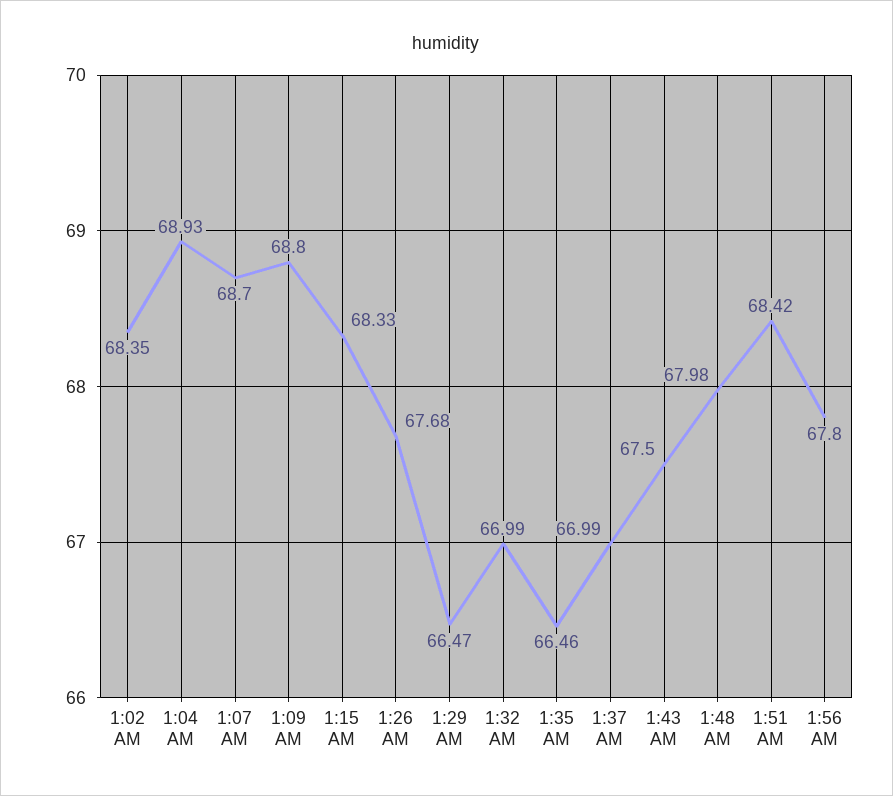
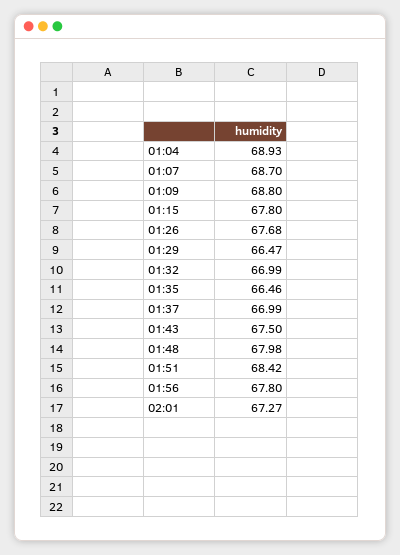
1:02 AM: 68.35 -> none
1:15 AM: 68.33 -> 67.8
02:01: none -> 67.27

